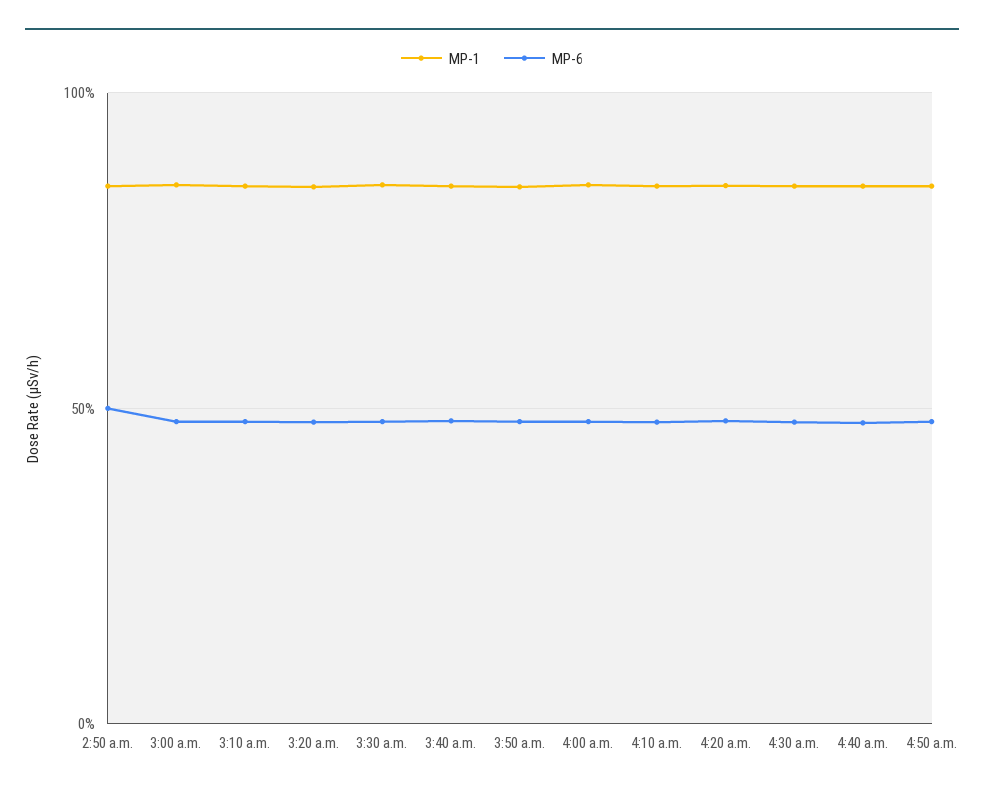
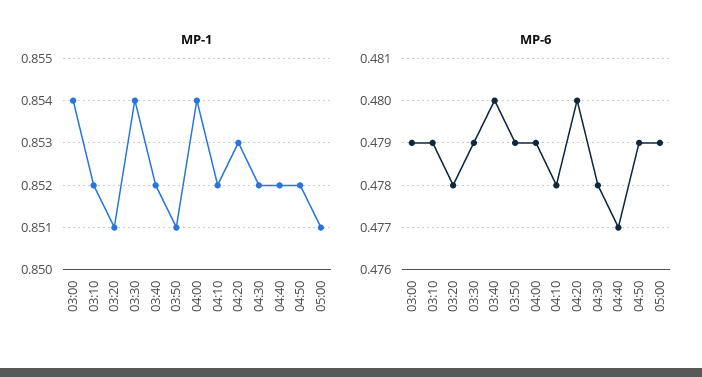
MP-1, 2:50 a.m.: 0.85 -> none
MP-6, 2:50 a.m.: 0.5 -> none
MP-1, 05:00: none -> 0.851
MP-6, 05:00: none -> 0.479

